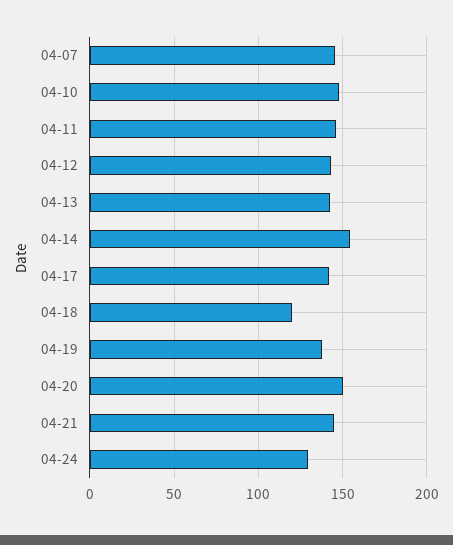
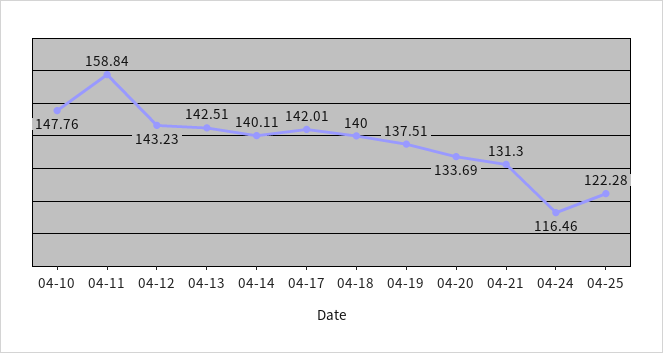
04-07: 145 -> none
04-11: 145 -> 158.84
04-14: 155 -> 140.11
04-18: 120 -> 140
04-20: 150 -> 133.69
04-21: 145 -> 131.3
04-24: 130 -> 116.46
04-25: none -> 122.28

